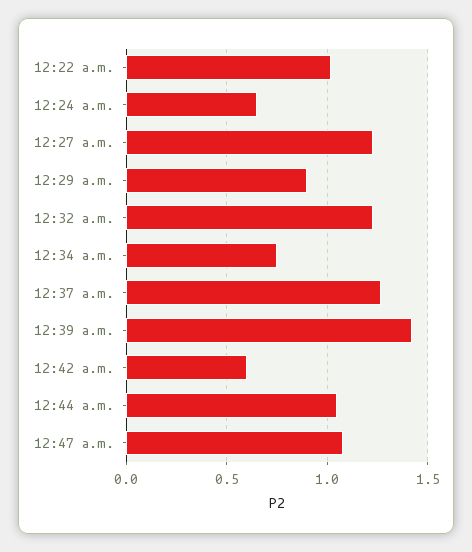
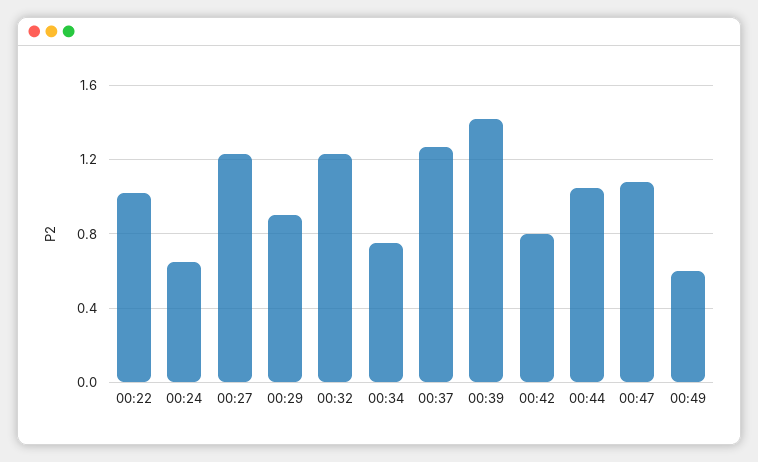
12:42 a.m.: 0.6 -> 0.8
00:49: none -> 0.6

